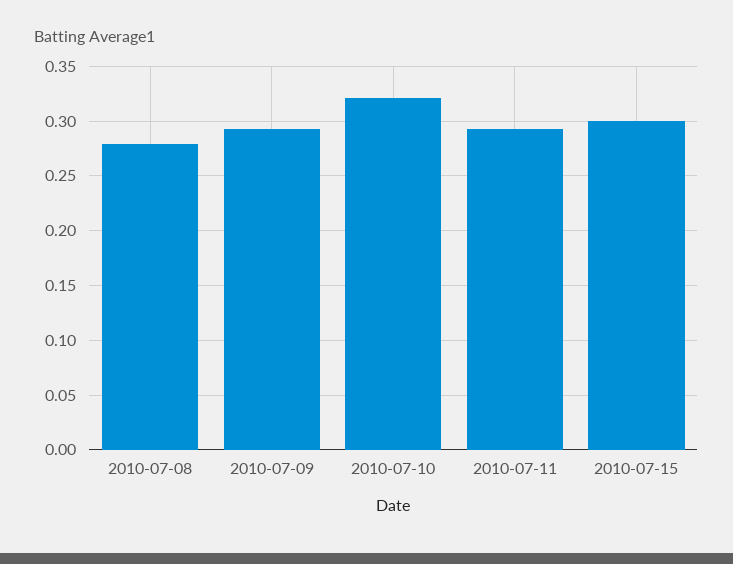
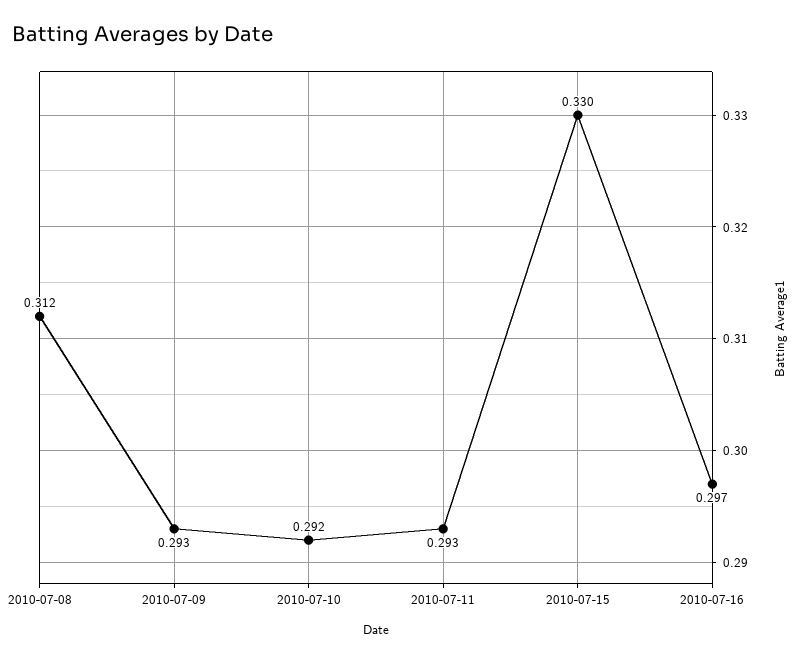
2010-07-08: 0.28 -> 0.312
2010-07-10: 0.32 -> 0.292
2010-07-15: 0.3 -> 0.33
2010-07-16: none -> 0.297

